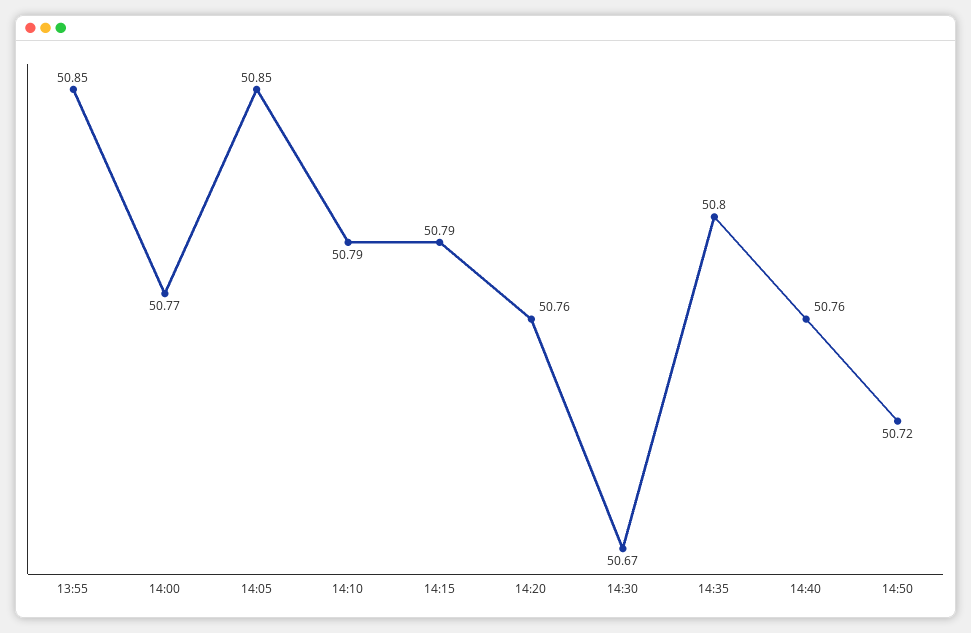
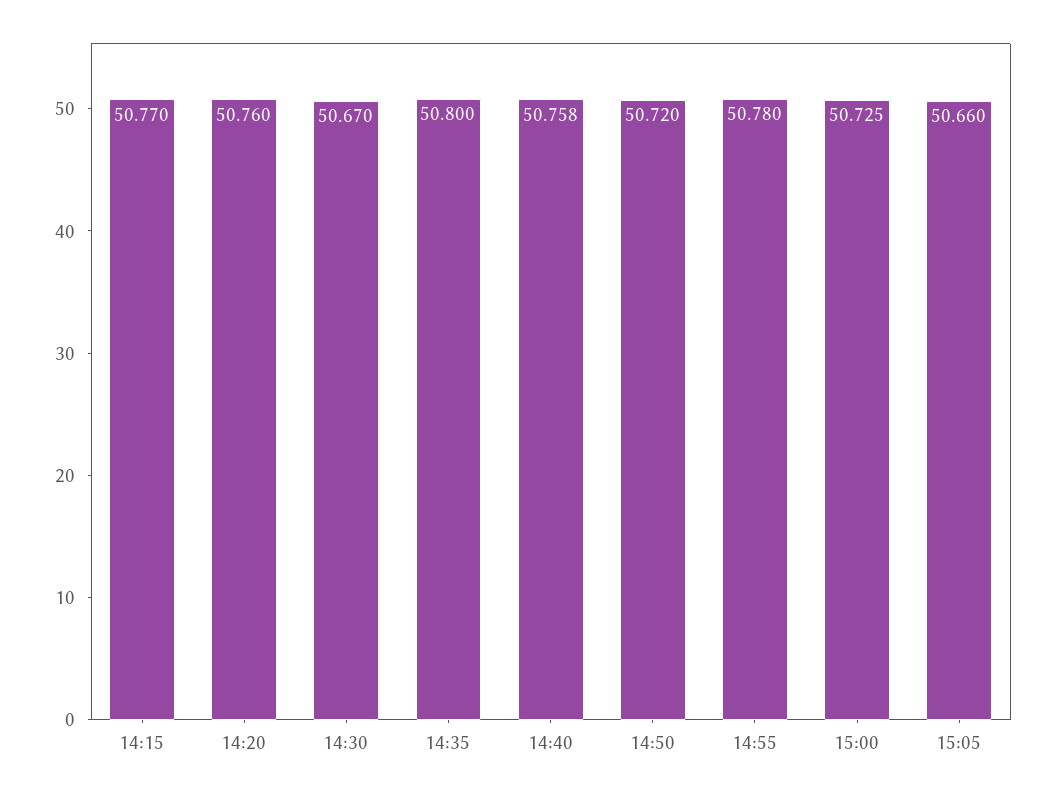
13:55: 50.85 -> none
14:00: 50.77 -> none
14:05: 50.85 -> none
14:10: 50.79 -> none
14:15: 50.79 -> 50.77
14:40: 50.76 -> 50.758
14:55: none -> 50.78
15:00: none -> 50.725
15:05: none -> 50.66

